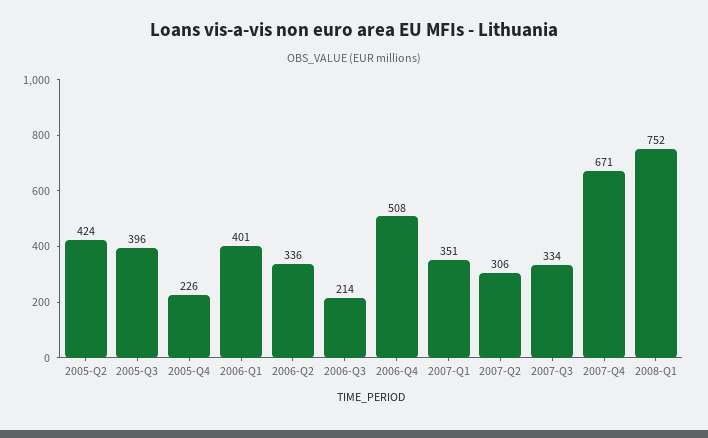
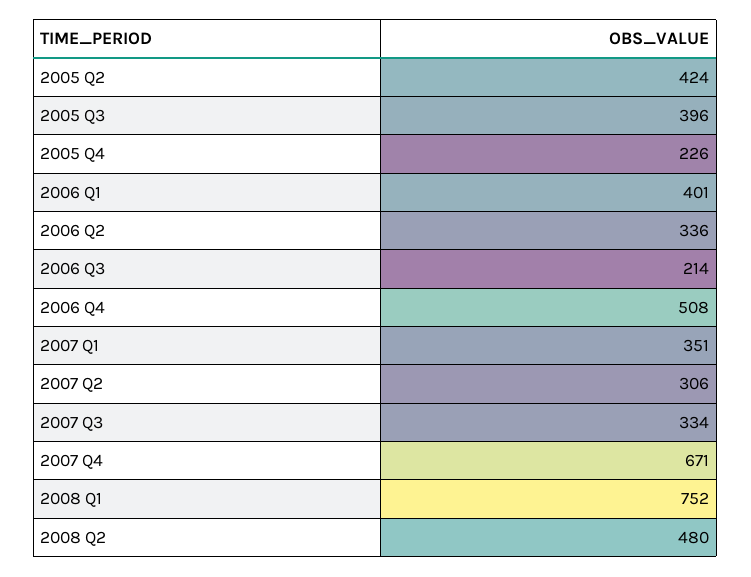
2008 Q2: none -> 480

